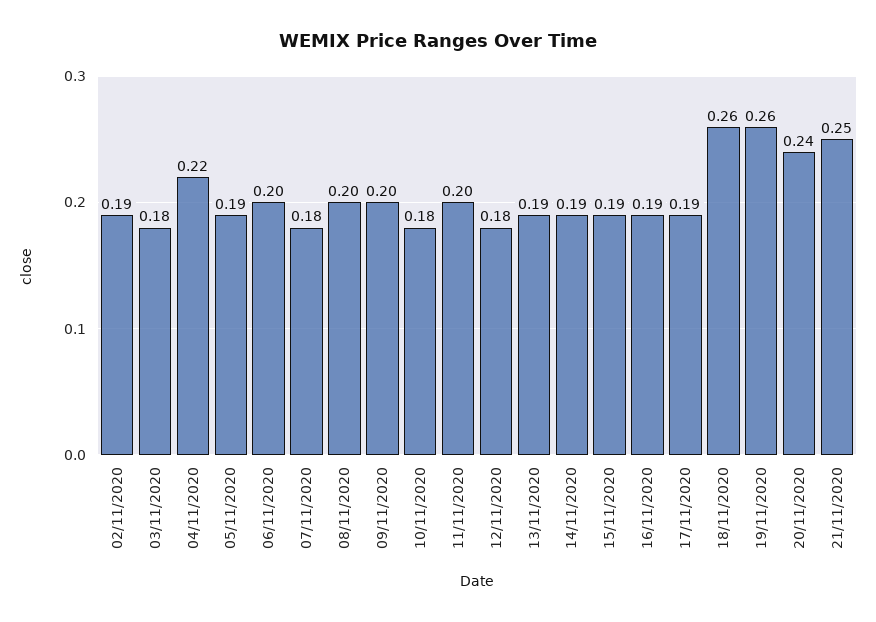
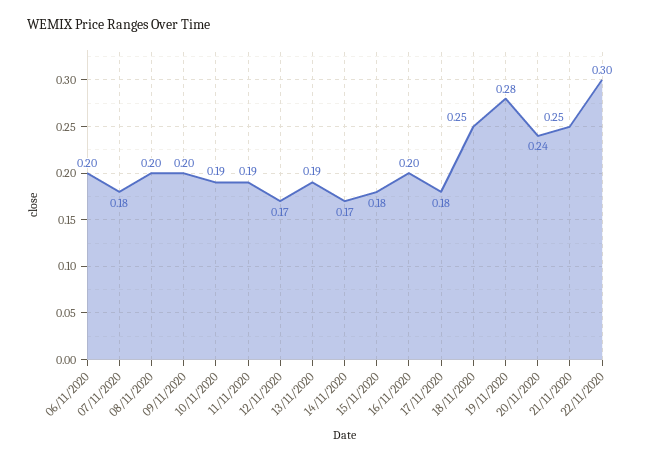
02/11/2020: 0.19 -> none
03/11/2020: 0.18 -> none
04/11/2020: 0.22 -> none
05/11/2020: 0.19 -> none
10/11/2020: 0.18 -> 0.19
11/11/2020: 0.2 -> 0.19
12/11/2020: 0.18 -> 0.17
14/11/2020: 0.19 -> 0.17
15/11/2020: 0.19 -> 0.18
16/11/2020: 0.19 -> 0.2
17/11/2020: 0.19 -> 0.18
18/11/2020: 0.26 -> 0.25
19/11/2020: 0.26 -> 0.28
22/11/2020: none -> 0.3

